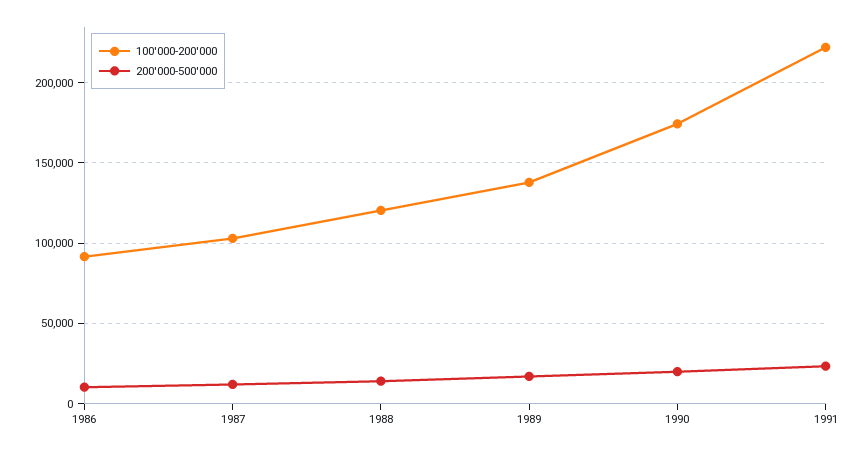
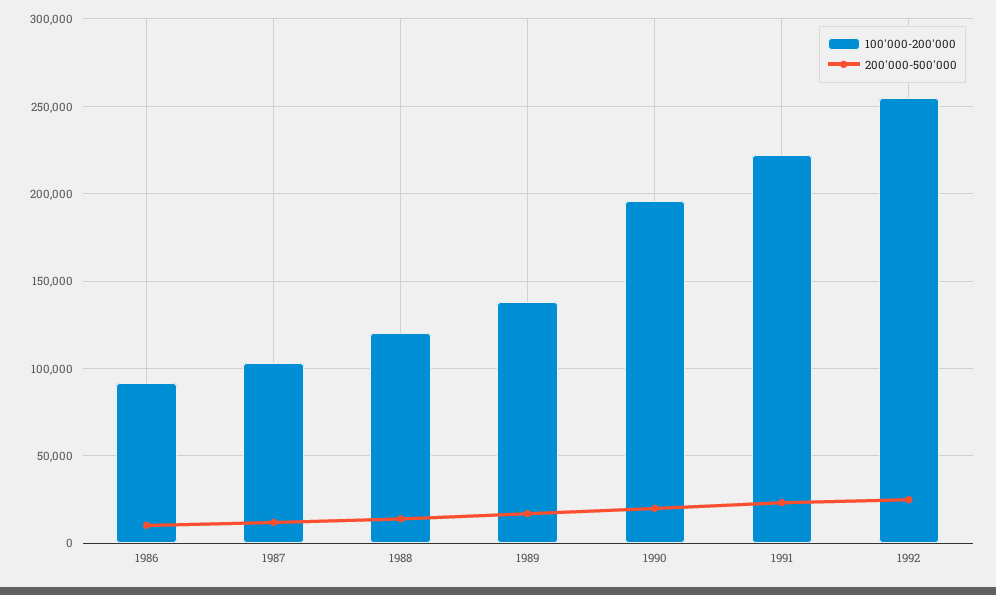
100'000-200'000, 1990: 175000 -> 195000
100'000-200'000, 1992: none -> 255000
200'000-500'000, 1992: none -> 25000

